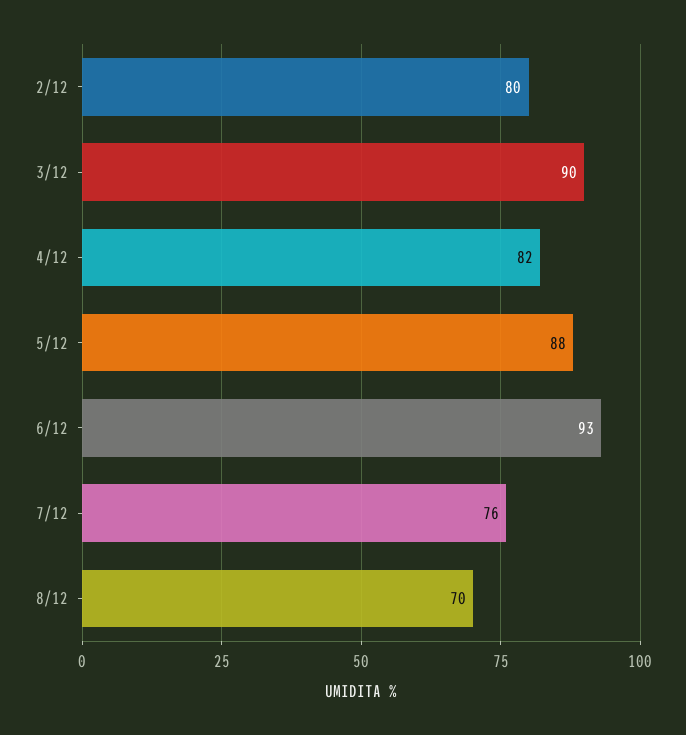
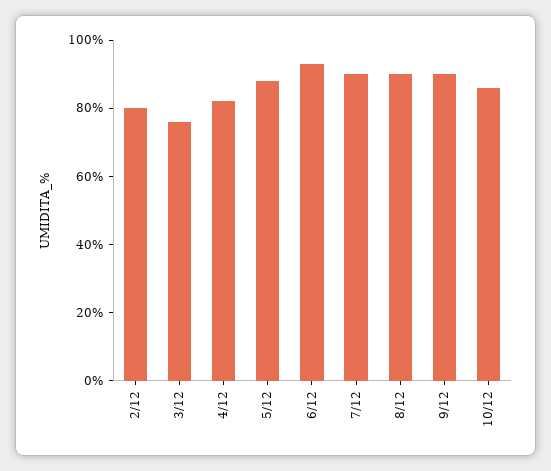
3/12: 90 -> 75
7/12: 76 -> 90
8/12: 70 -> 90
9/12: none -> 90
10/12: none -> 85

